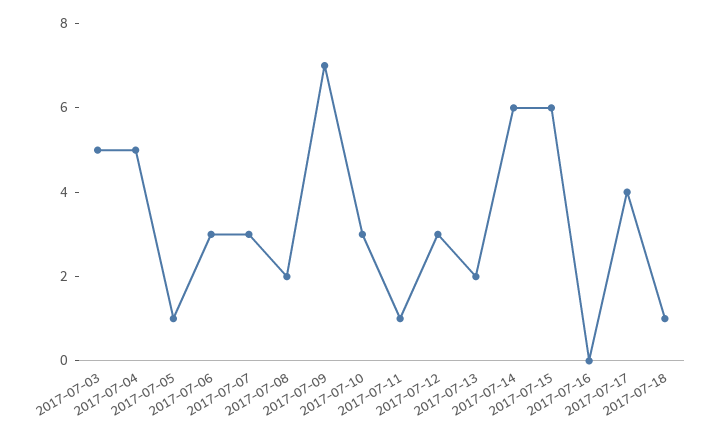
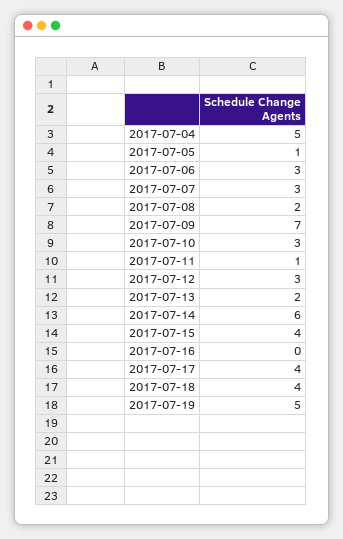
2017-07-03: 5 -> none
2017-07-15: 6 -> 4
2017-07-18: 1 -> 4
2017-07-19: none -> 5

